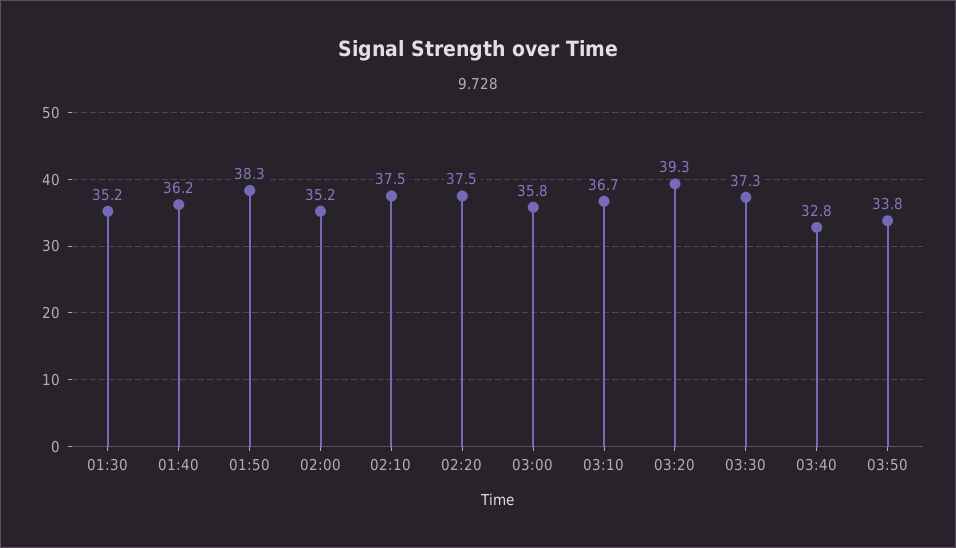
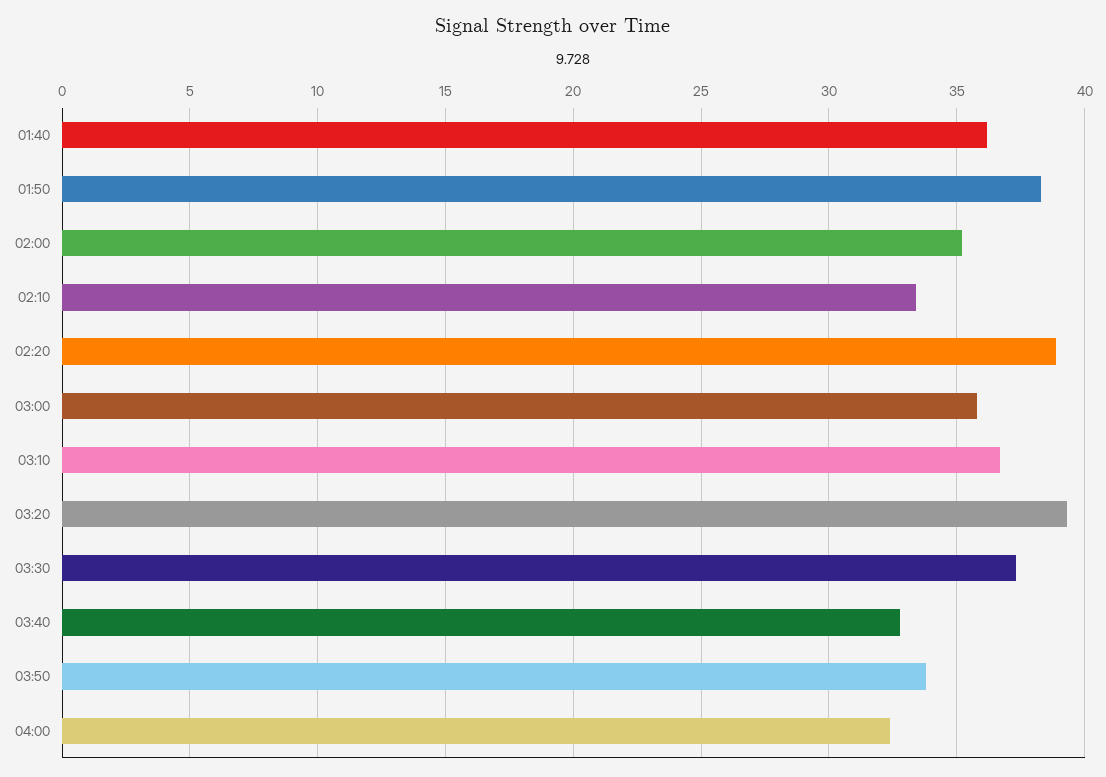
01:30: 35.2 -> none
02:10: 37.5 -> 33.5
02:20: 37.5 -> 39
04:00: none -> 32.5

